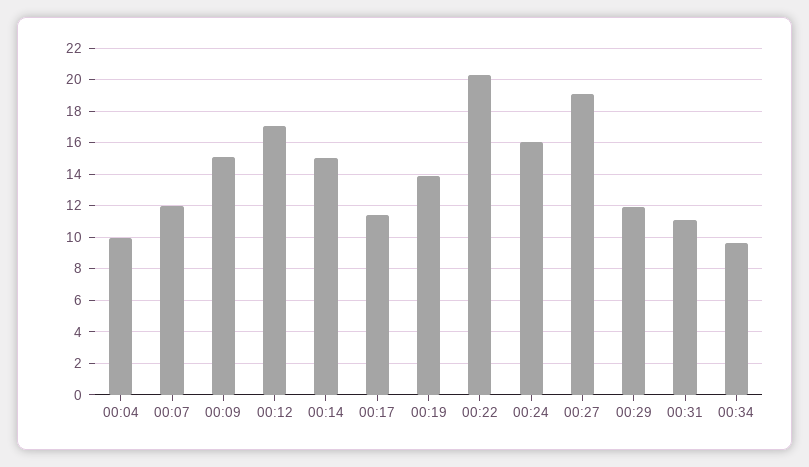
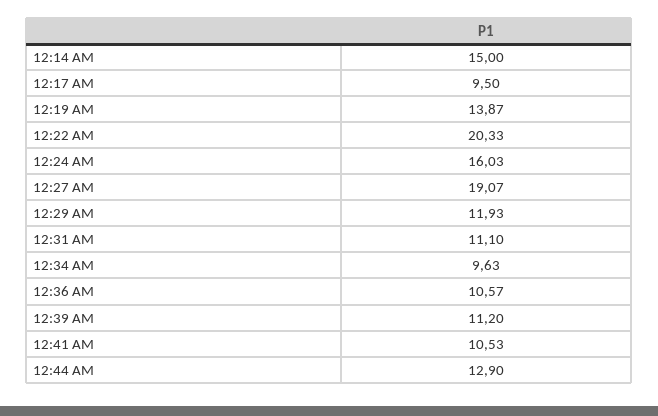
00:04: 10 -> none
00:07: 12 -> none
00:09: 15 -> none
00:12: 17 -> none
00:17: 11.5 -> 9.5
12:36 AM: none -> 10.57
12:39 AM: none -> 11.2
12:41 AM: none -> 10.53
12:44 AM: none -> 12.9

